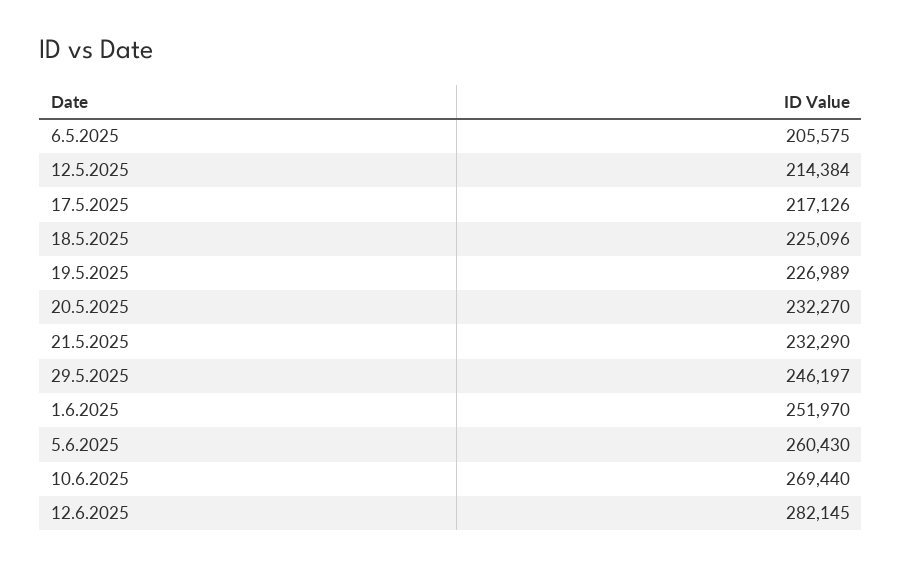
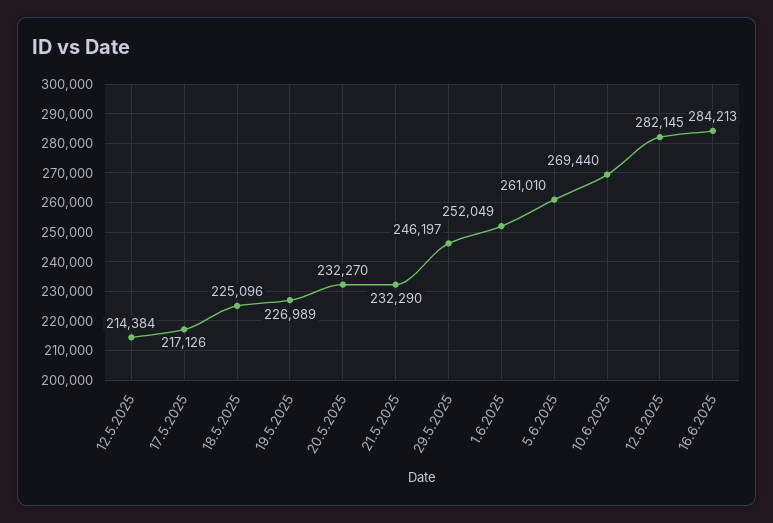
6.5.2025: 205575 -> none
1.6.2025: 251970 -> 252049
5.6.2025: 260430 -> 261010
16.6.2025: none -> 284213

